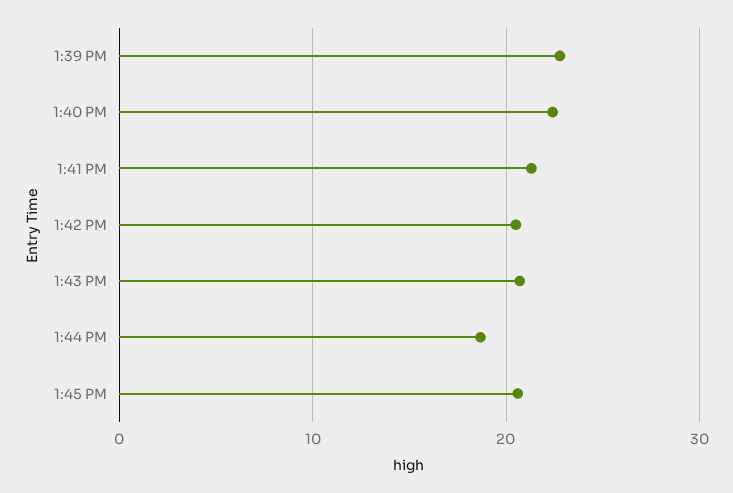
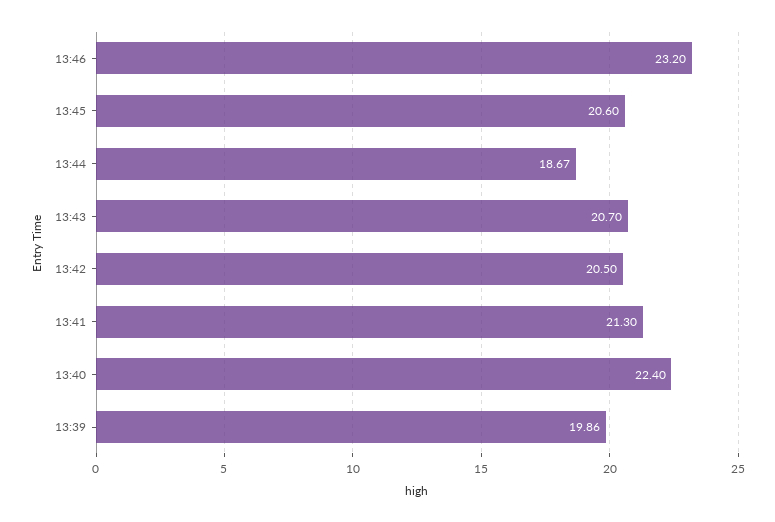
1:39 PM: 23 -> 19.86
13:46: none -> 23.2

